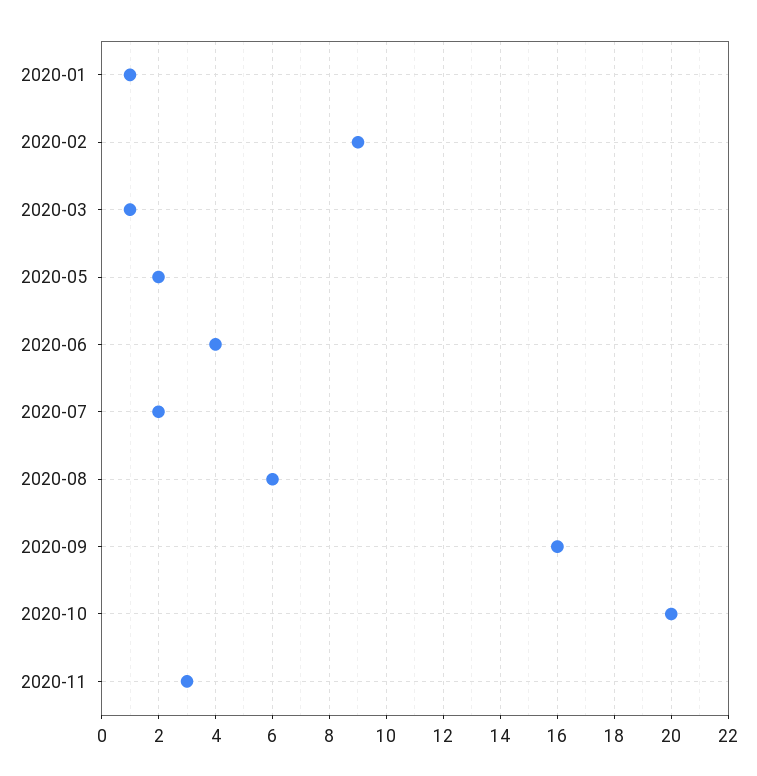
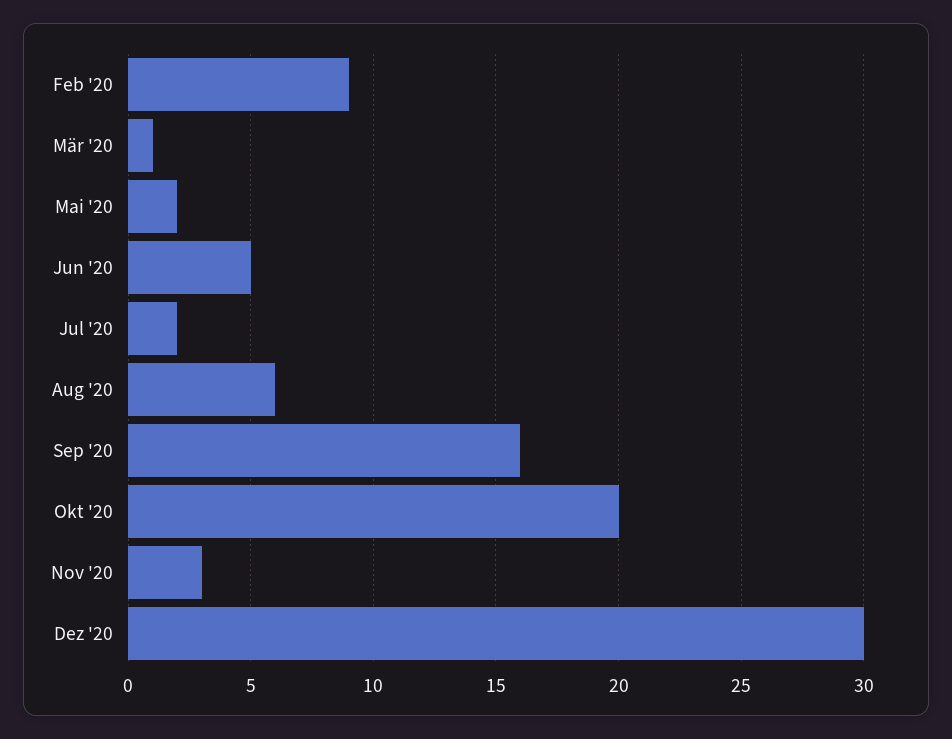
2020-01: 1 -> none
2020-06: 4 -> 5
Dez '20: none -> 30

